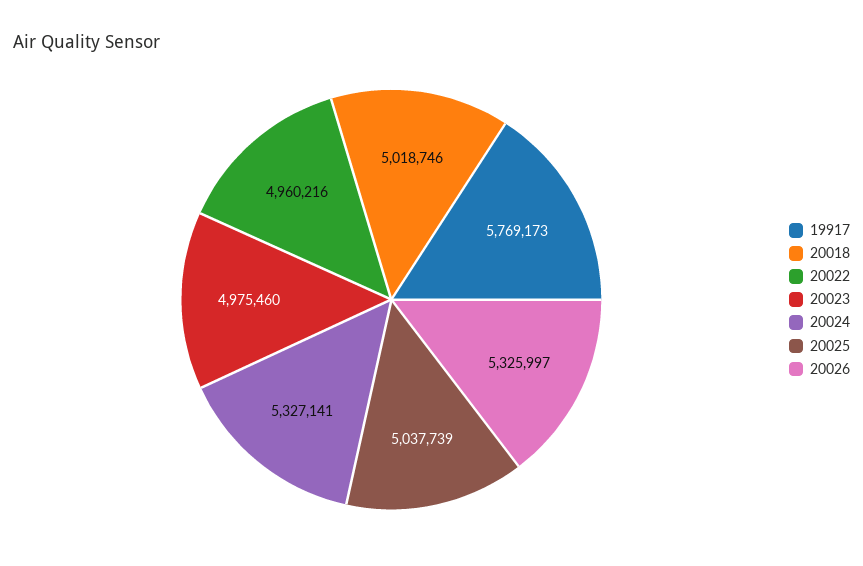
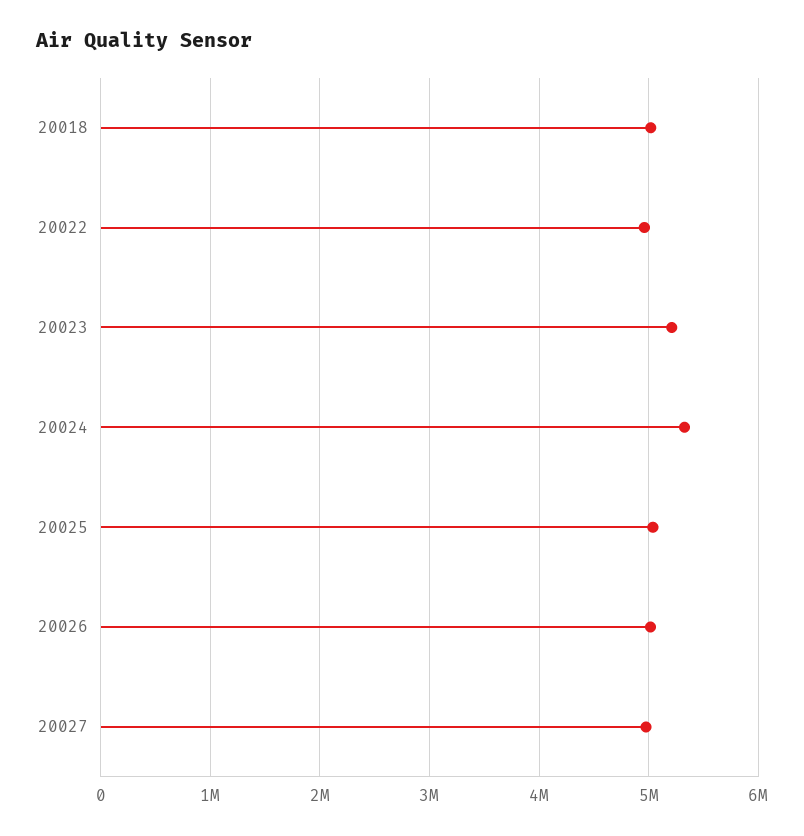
19917: 5769173 -> none
20023: 4975460 -> 5200000
20026: 5325997 -> 5000000
20027: none -> 5000000

